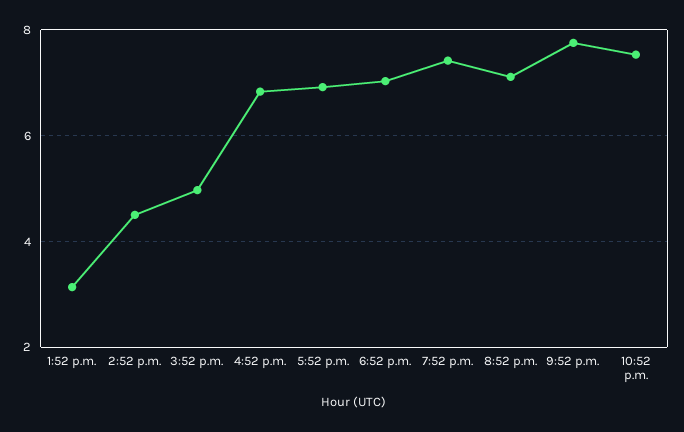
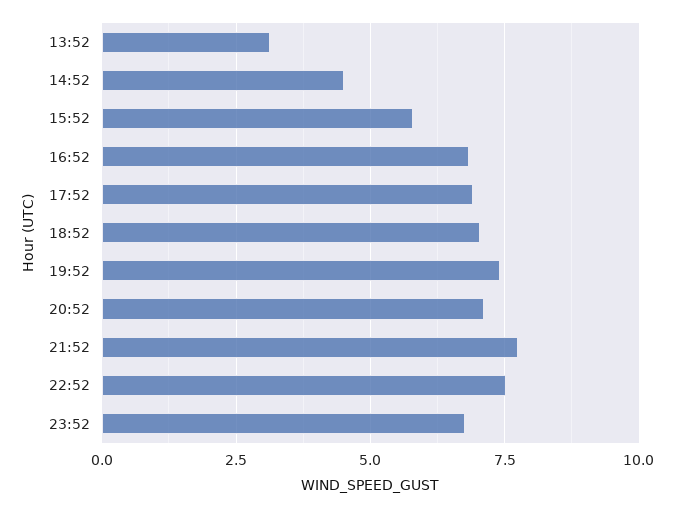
3:52 p.m.: 5 -> 5.75
23:52: none -> 6.75

